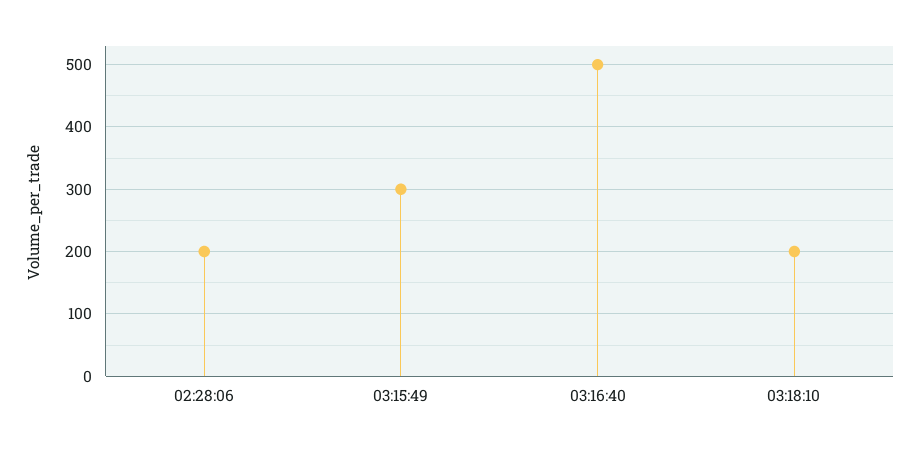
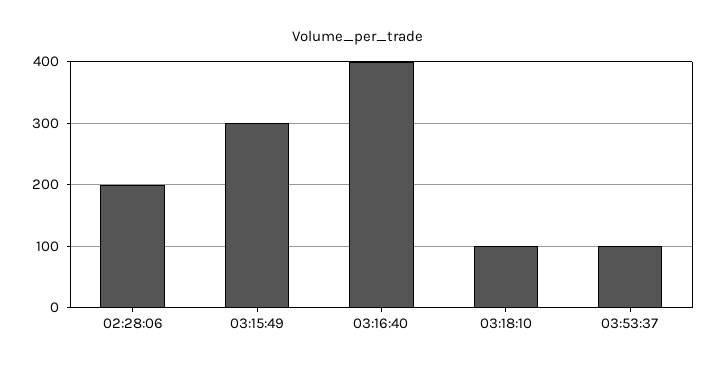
03:16:40: 500 -> 400
03:18:10: 200 -> 100
03:53:37: none -> 100

